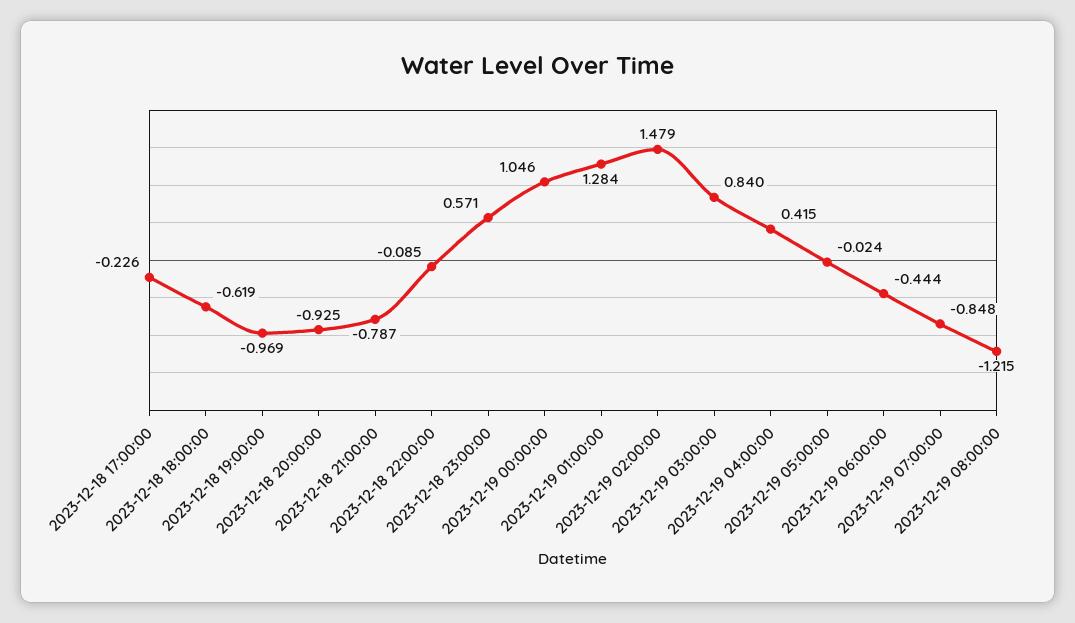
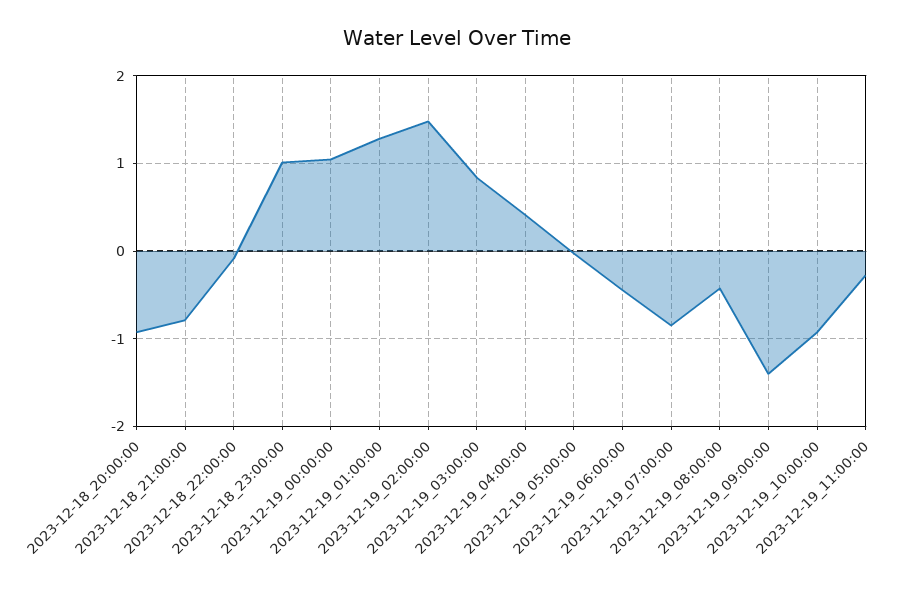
2023-12-18 17:00:00: -0.226 -> none
2023-12-18 18:00:00: -0.619 -> none
2023-12-18 19:00:00: -0.969 -> none
2023-12-18 23:00:00: 0.571 -> 1
2023-12-19 08:00:00: -1.215 -> -0.4
2023-12-19_09:00:00: none -> -1.4
2023-12-19_10:00:00: none -> -0.9
2023-12-19_11:00:00: none -> -0.3

